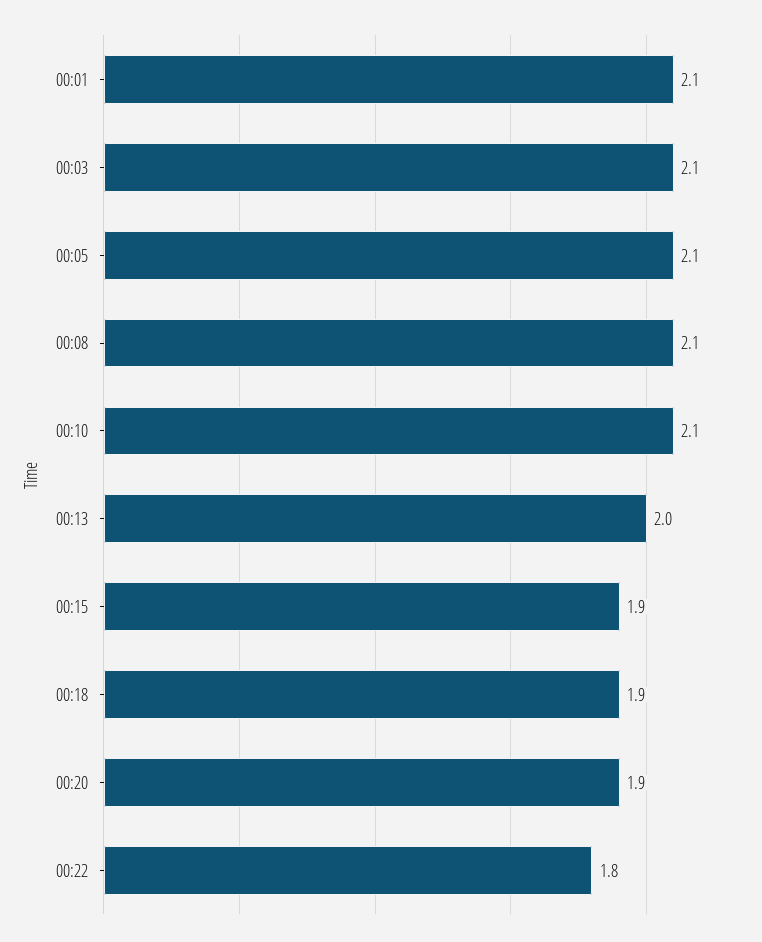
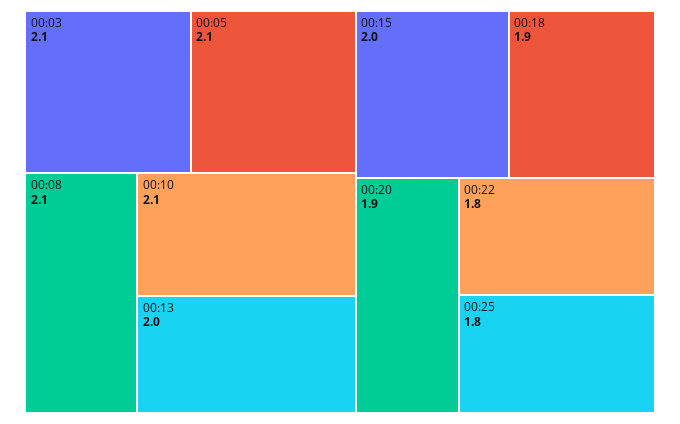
00:01: 2.1 -> none
00:15: 1.9 -> 2
00:25: none -> 1.8

